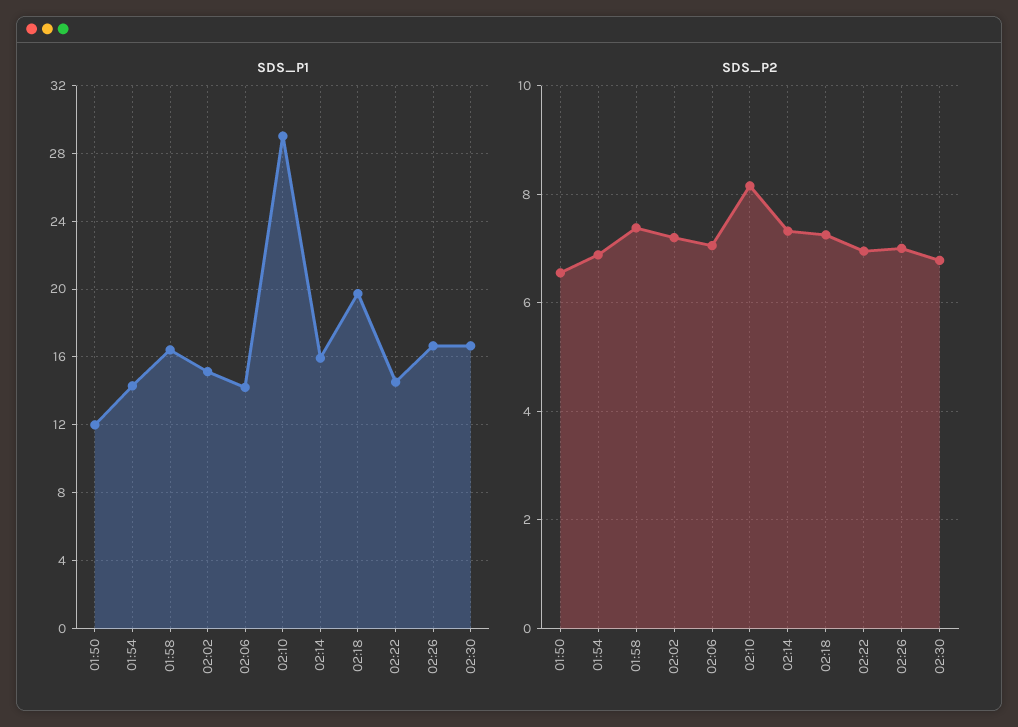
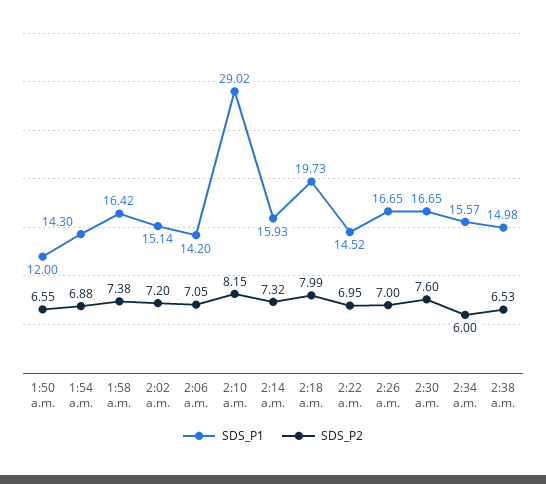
SDS_P2, 02:18: 7.2 -> 7.99
SDS_P2, 02:30: 6.8 -> 7.6
SDS_P1, 2:34 a.m.: none -> 15.57
SDS_P2, 2:34 a.m.: none -> 6
SDS_P1, 2:38 a.m.: none -> 14.98
SDS_P2, 2:38 a.m.: none -> 6.53

